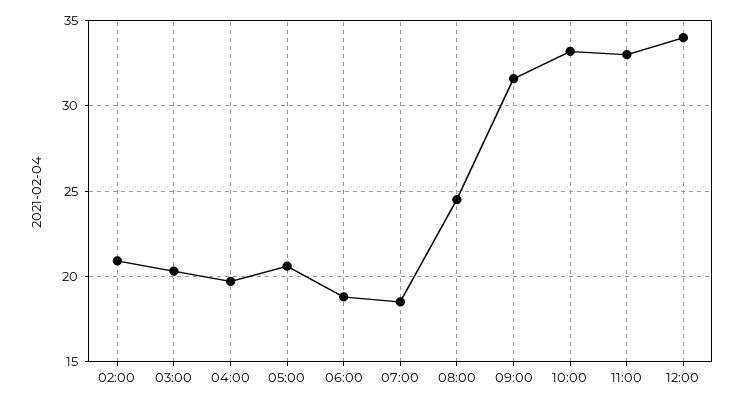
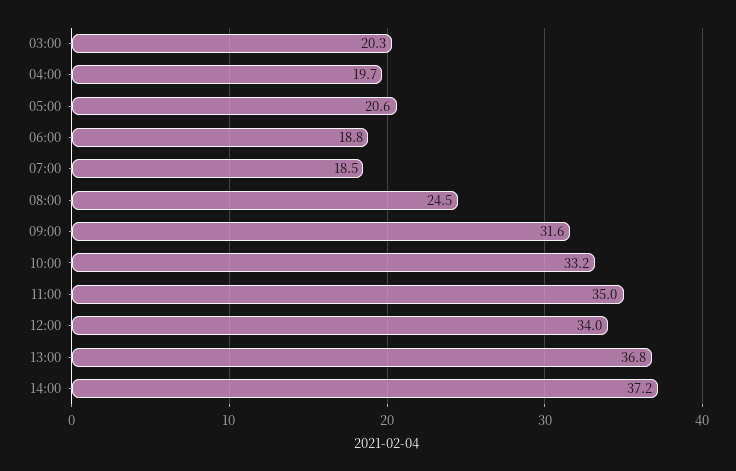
02:00: 21 -> none
11:00: 33 -> 35
13:00: none -> 36.8
14:00: none -> 37.2

